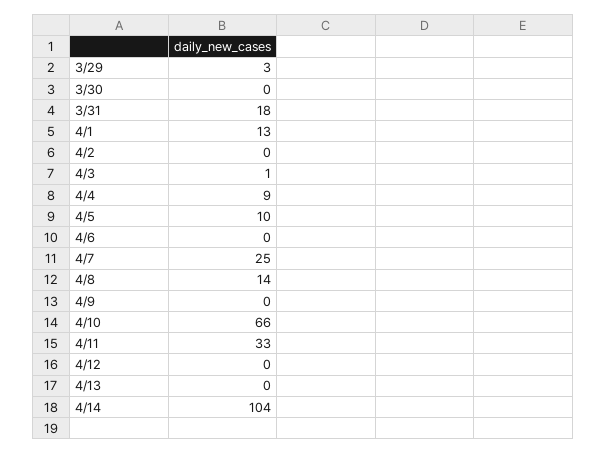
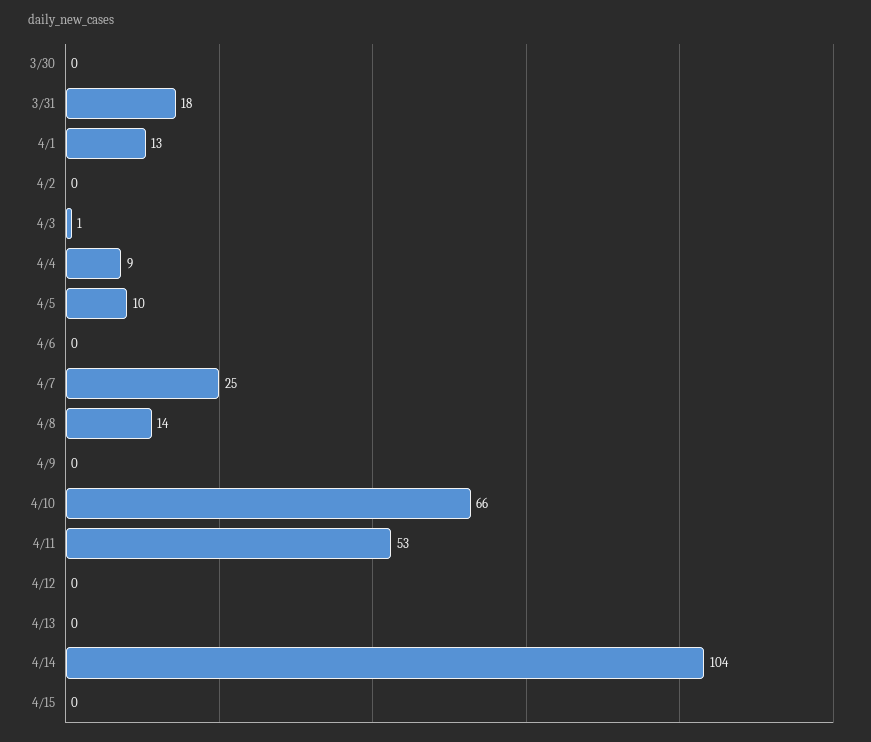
3/29: 3 -> none
4/11: 33 -> 53
4/15: none -> 0

